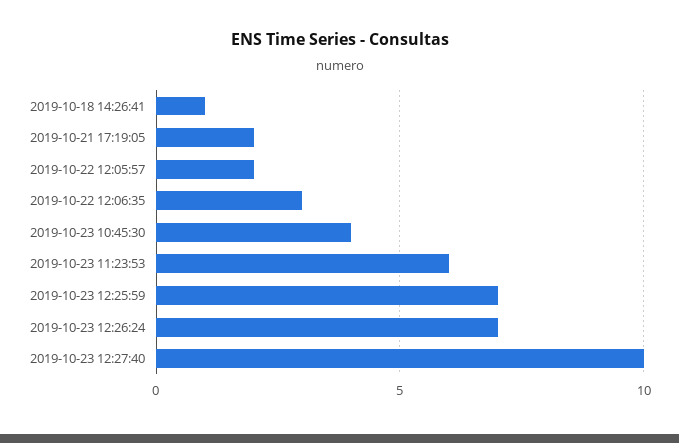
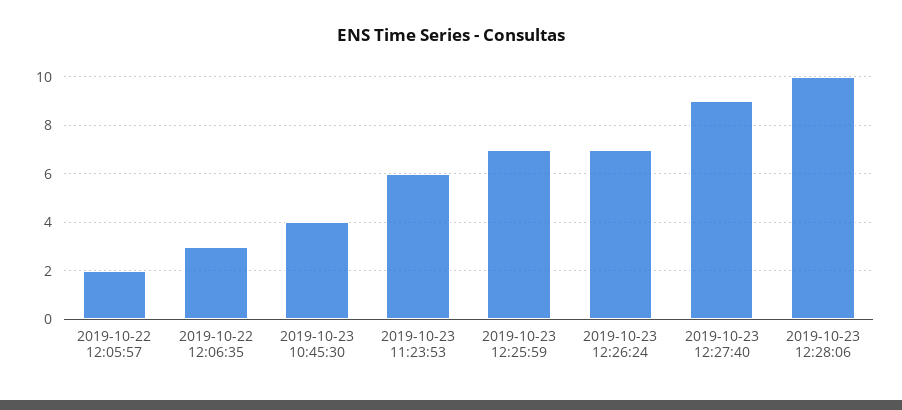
2019-10-18 14:26:41: 1 -> none
2019-10-21 17:19:05: 2 -> none
2019-10-23 12:27:40: 10 -> 9
2019-10-23 12:28:06: none -> 10

